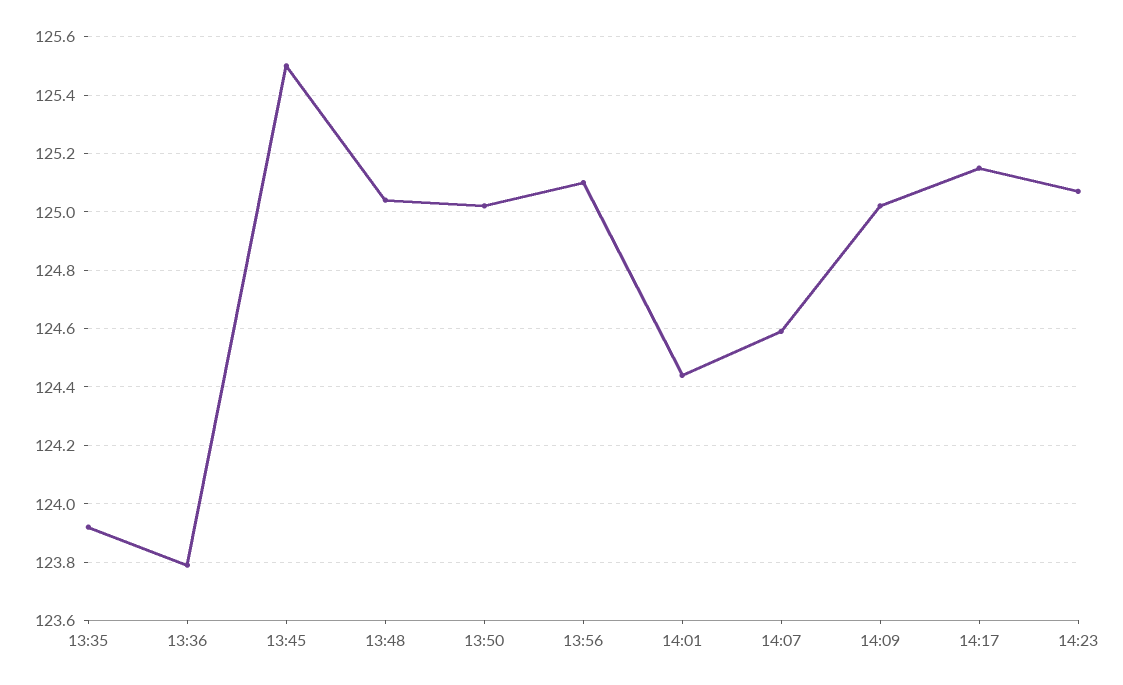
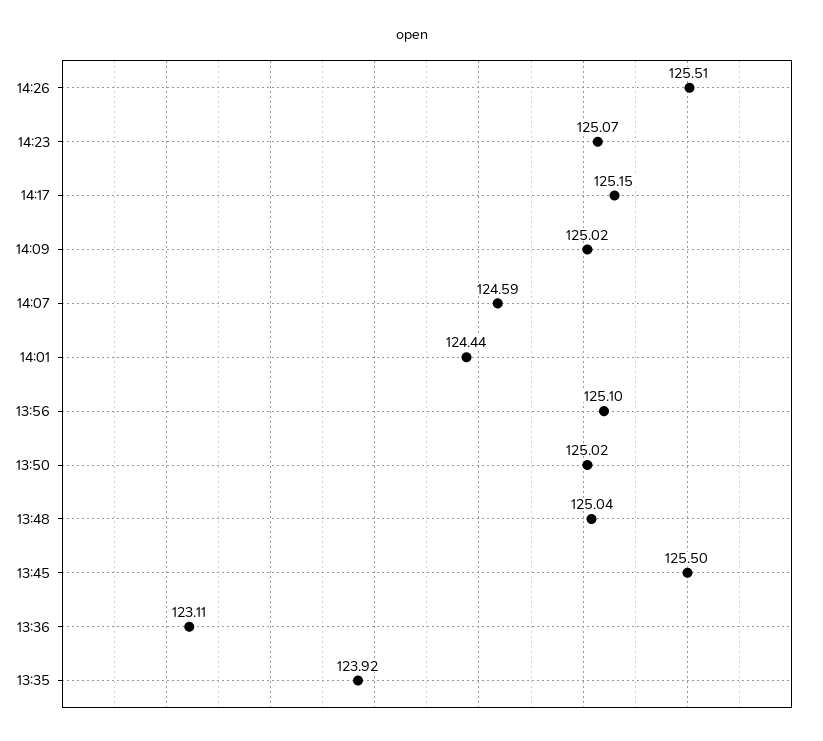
13:36: 123.8 -> 123.11
14:26: none -> 125.51

